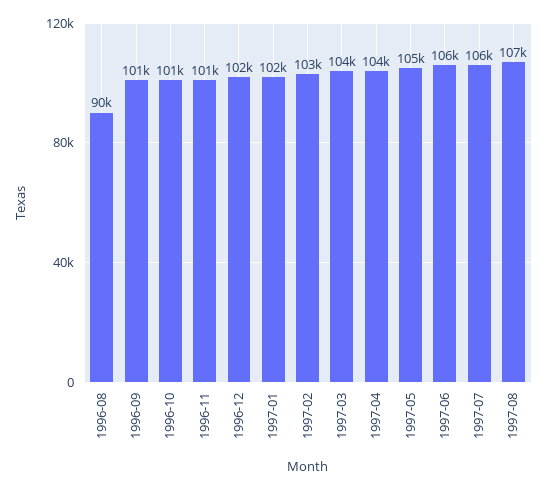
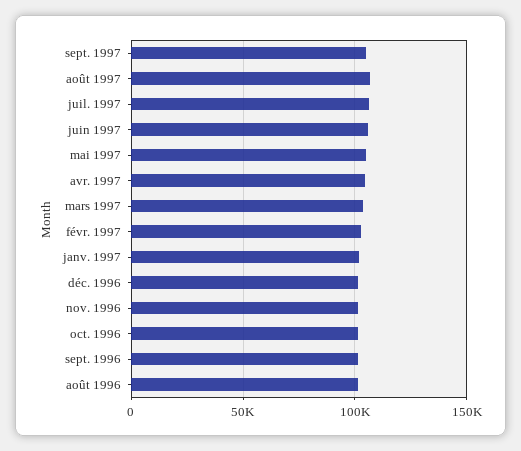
1996-08: 90000 -> 100000
sept. 1997: none -> 105000

